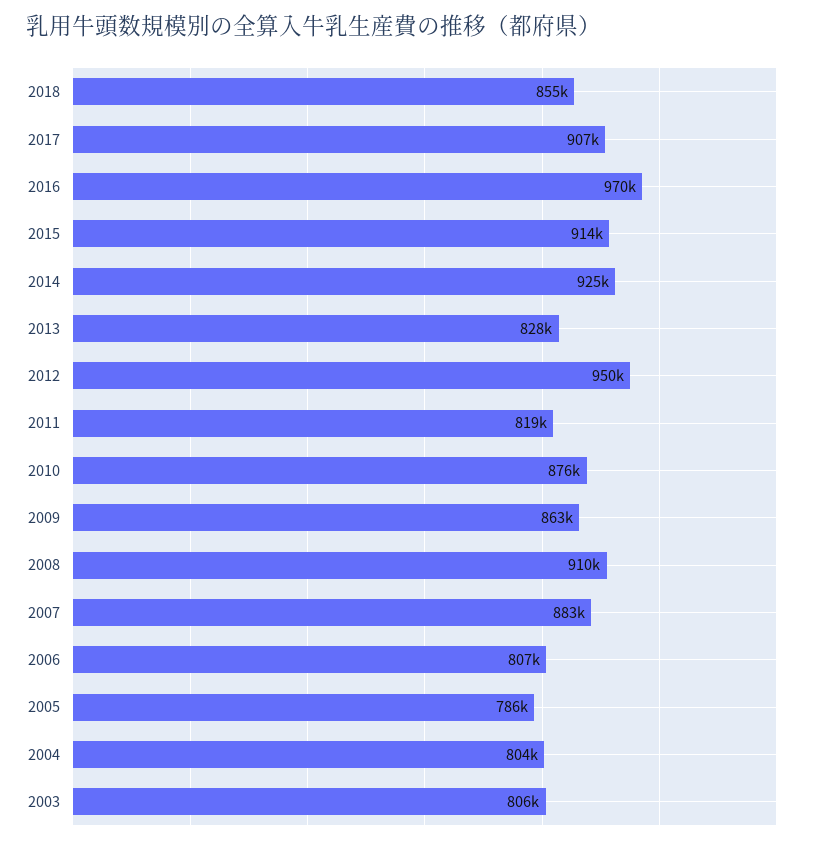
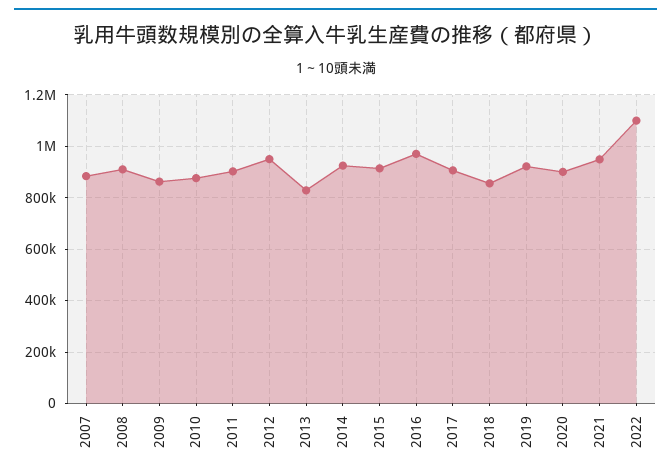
2011: 819000 -> 900000
2006: 807000 -> none
2005: 786000 -> none
2004: 804000 -> none
2003: 806000 -> none
2019: none -> 925000
2020: none -> 900000
2021: none -> 950000
2022: none -> 1100000

